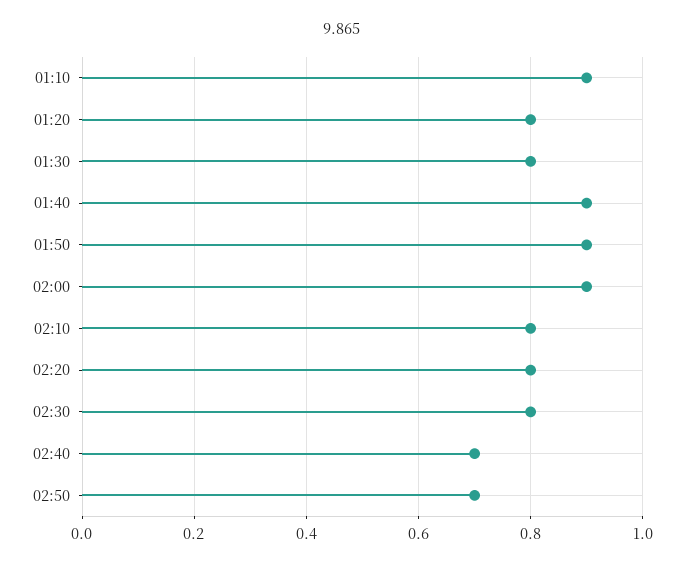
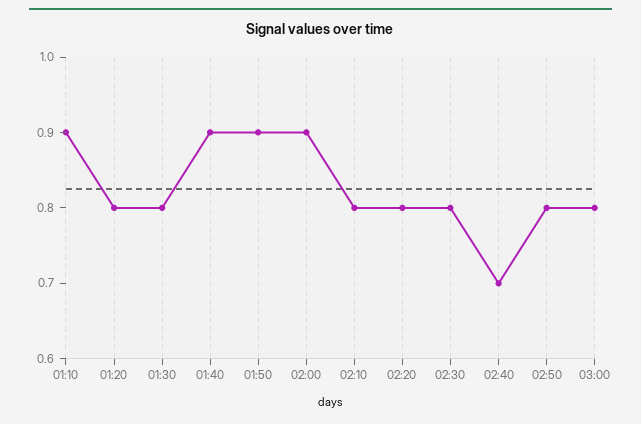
02:50: 0.7 -> 0.8
03:00: none -> 0.8

